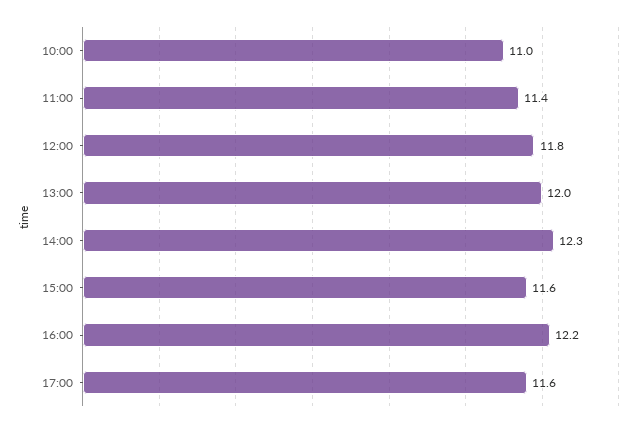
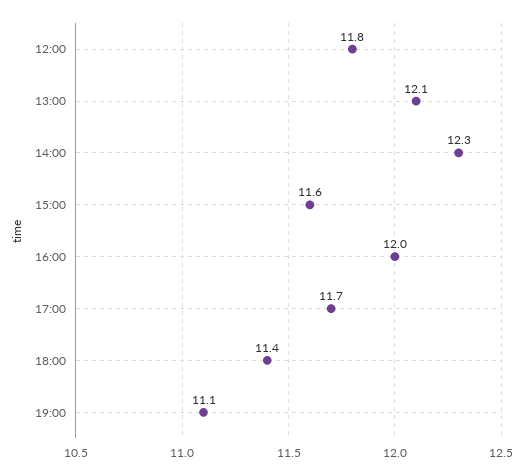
10:00: 11 -> none
11:00: 11.4 -> none
13:00: 12 -> 12.1
16:00: 12.2 -> 12
17:00: 11.6 -> 11.7
18:00: none -> 11.4
19:00: none -> 11.1

